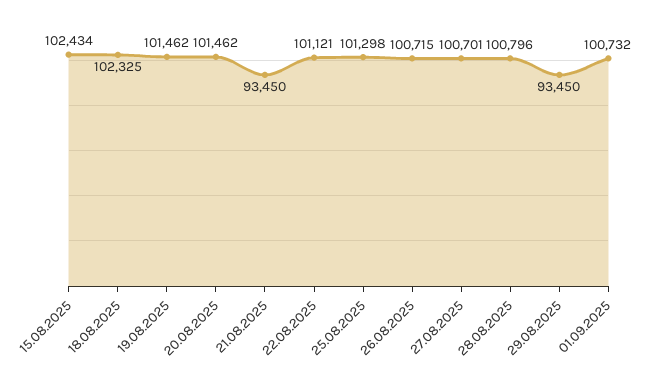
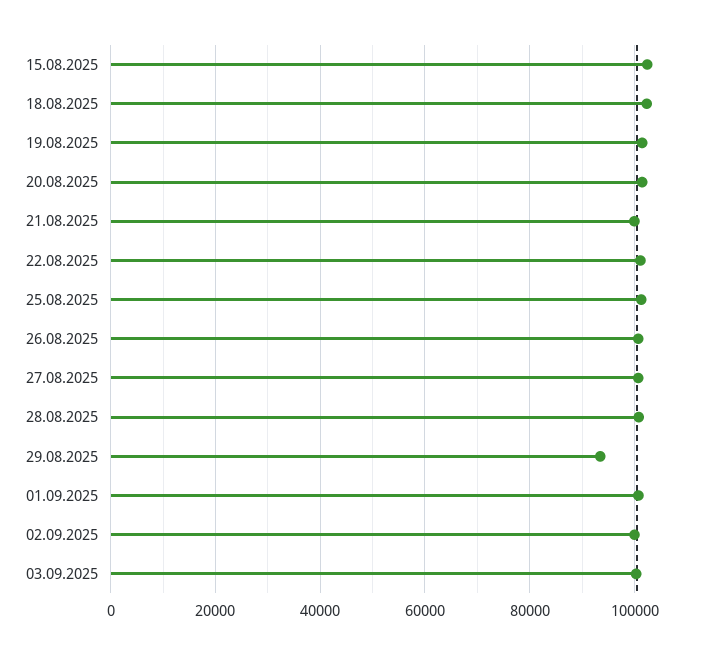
21.08.2025: 93450 -> 100000
02.09.2025: none -> 100000
03.09.2025: none -> 100000

